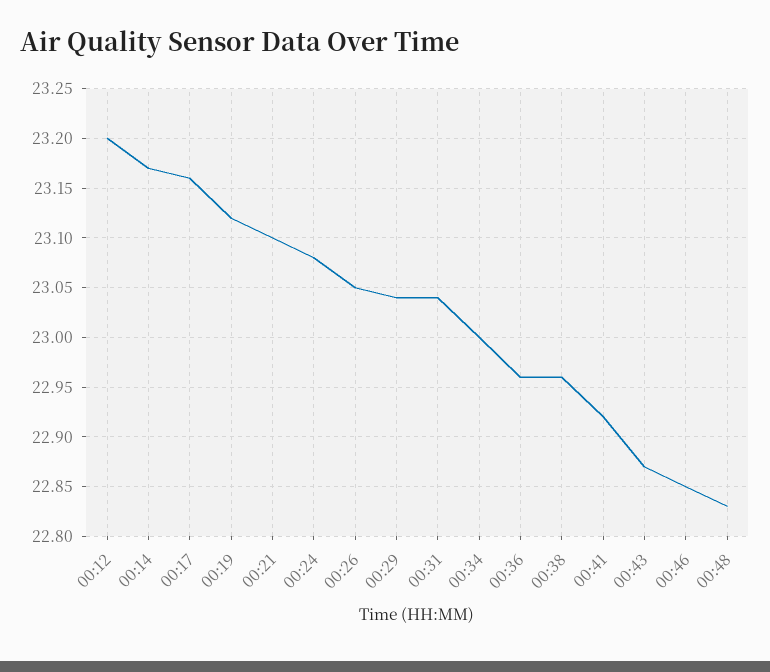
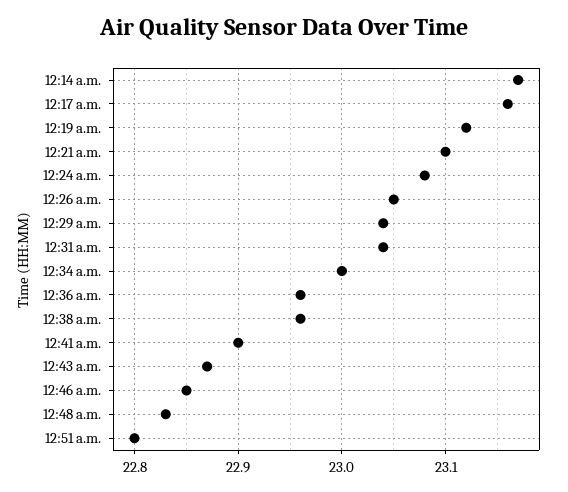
00:12: 23.2 -> none
00:41: 22.92 -> 22.9
12:51 a.m.: none -> 22.8

